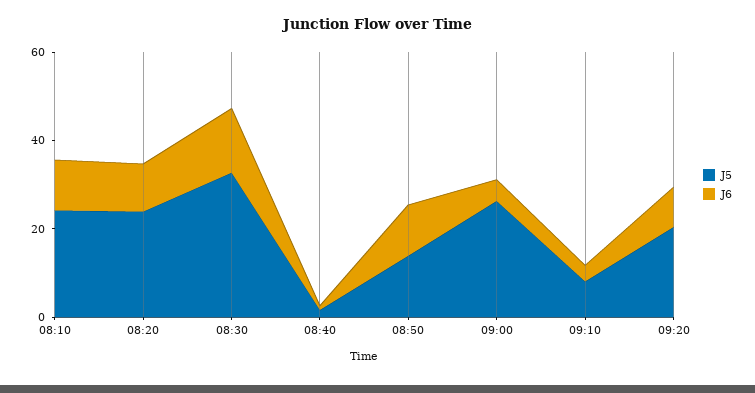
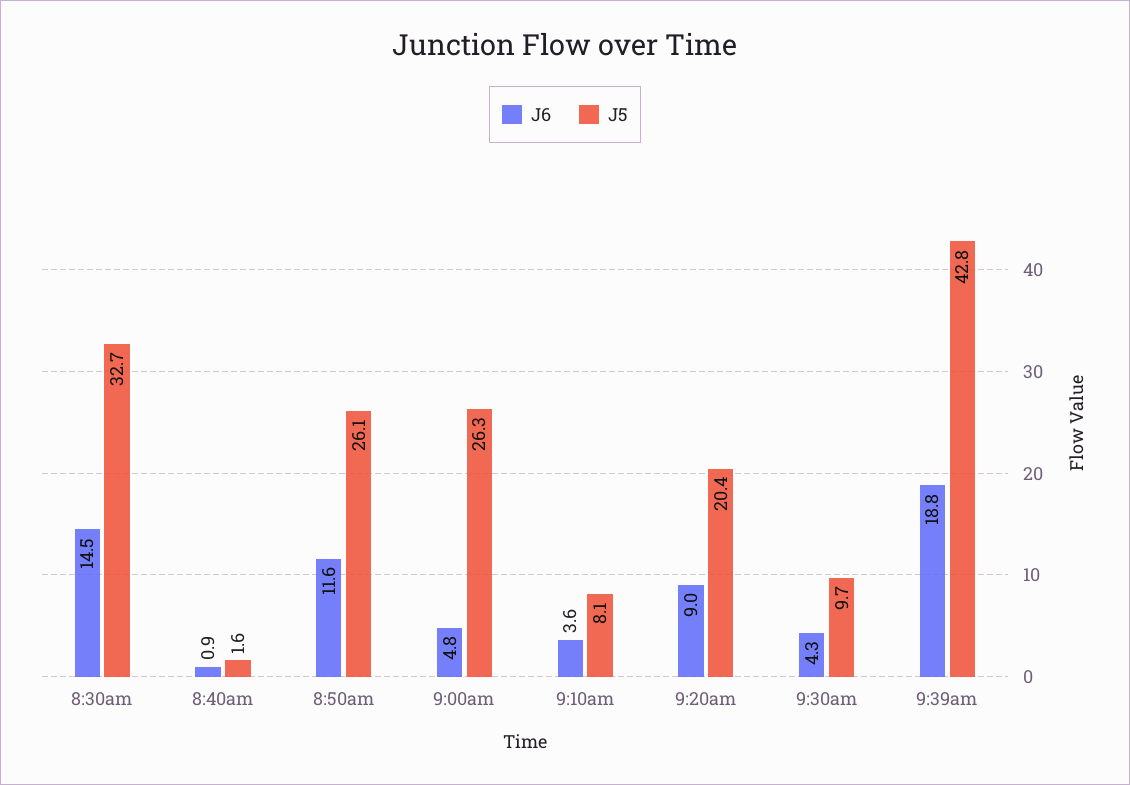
J5, 08:10: 25 -> none
J6, 08:10: 10 -> none
J5, 08:20: 25 -> none
J6, 08:20: 10 -> none
J5, 08:50: 15 -> 26.1
J6, 9:30am: none -> 4.3
J5, 9:30am: none -> 9.7
J6, 9:39am: none -> 18.8
J5, 9:39am: none -> 42.8

